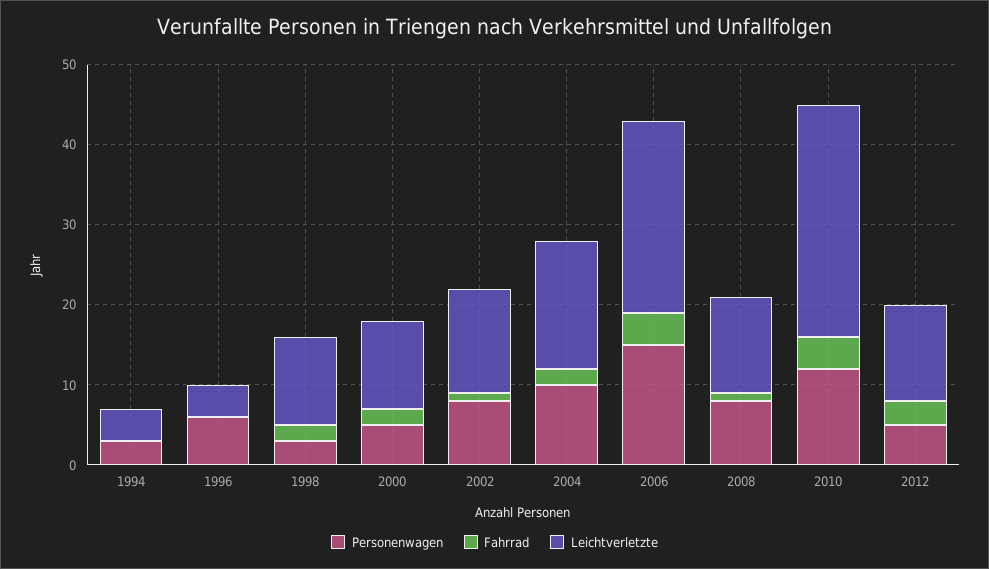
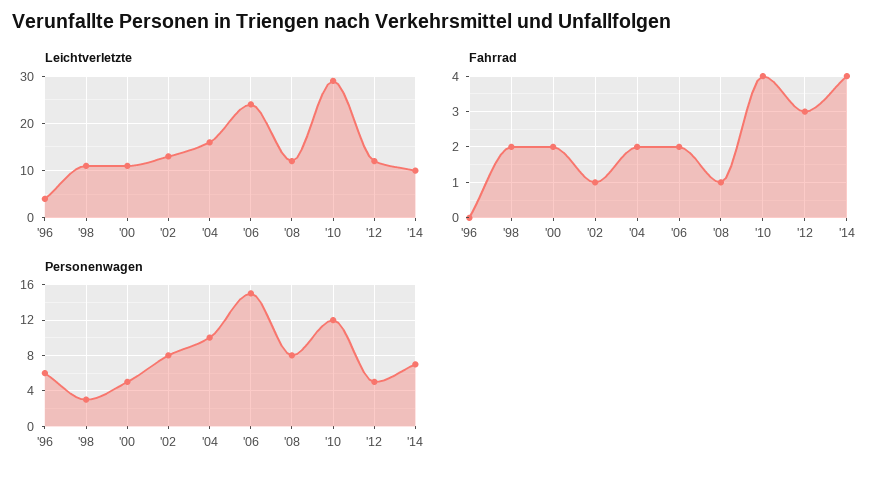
Personenwagen, 1994: 3 -> none
Fahrrad, 1994: 0 -> none
Leichtverletzte, 1994: 4 -> none
Fahrrad, 2006: 4 -> 2
Leichtverletzte, '14: none -> 10
Fahrrad, '14: none -> 4
Personenwagen, '14: none -> 7

